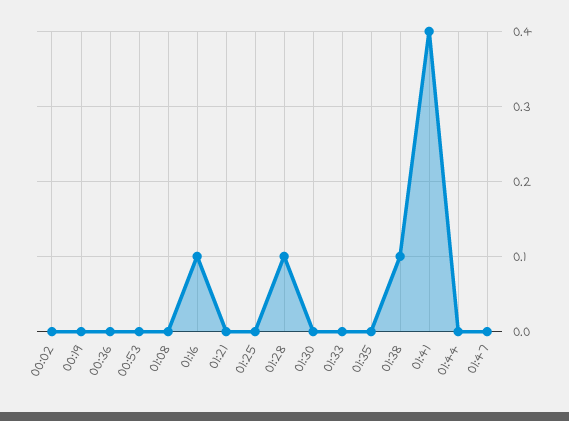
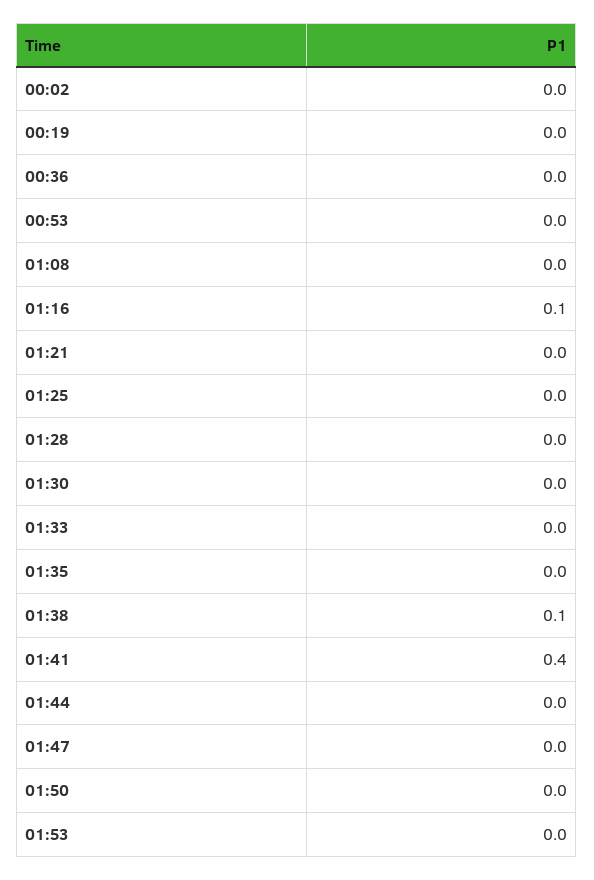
01:28: 0.1 -> 0
01:50: none -> 0
01:53: none -> 0

